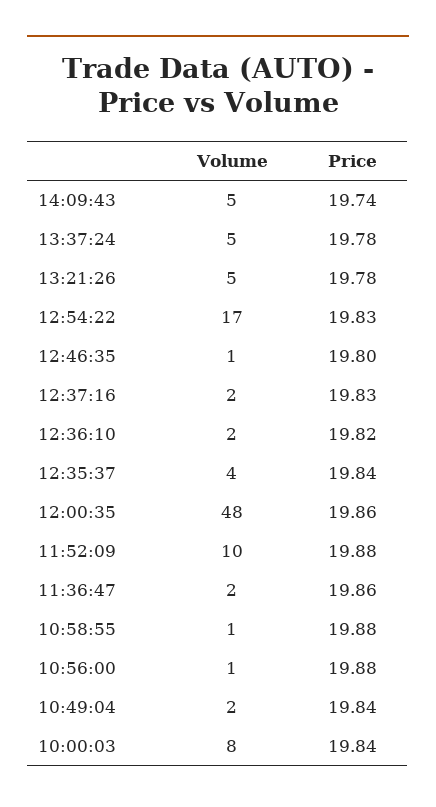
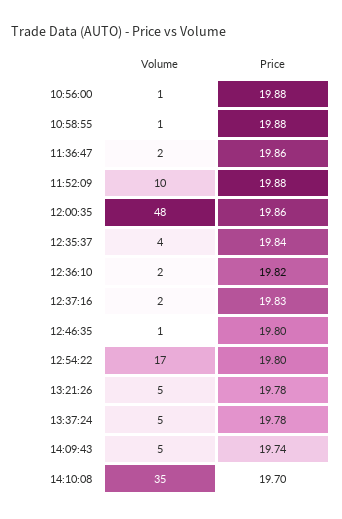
Price, 12:54:22: 19.83 -> 19.8
Volume, 10:49:04: 2 -> none
Price, 10:49:04: 19.84 -> none
Volume, 10:00:03: 8 -> none
Price, 10:00:03: 19.84 -> none
Volume, 14:10:08: none -> 35
Price, 14:10:08: none -> 19.7

